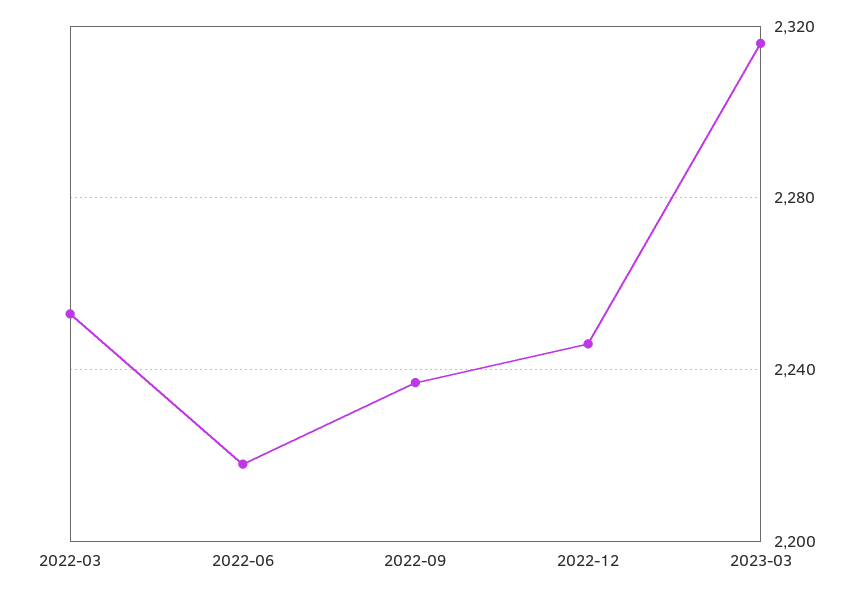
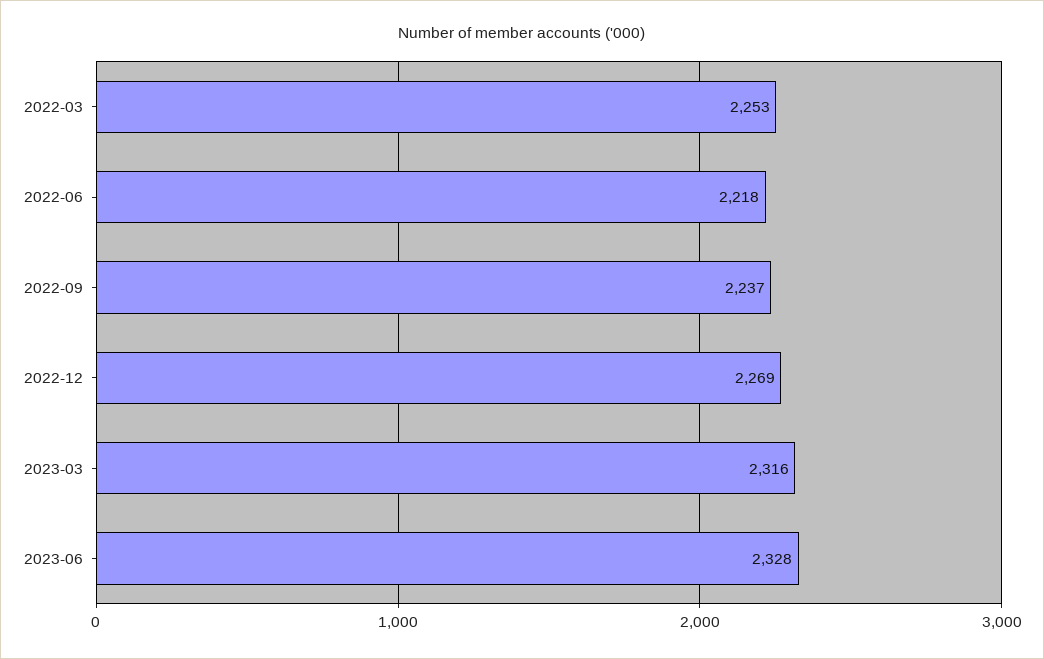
2022-12: 2245 -> 2269
2023-06: none -> 2328

